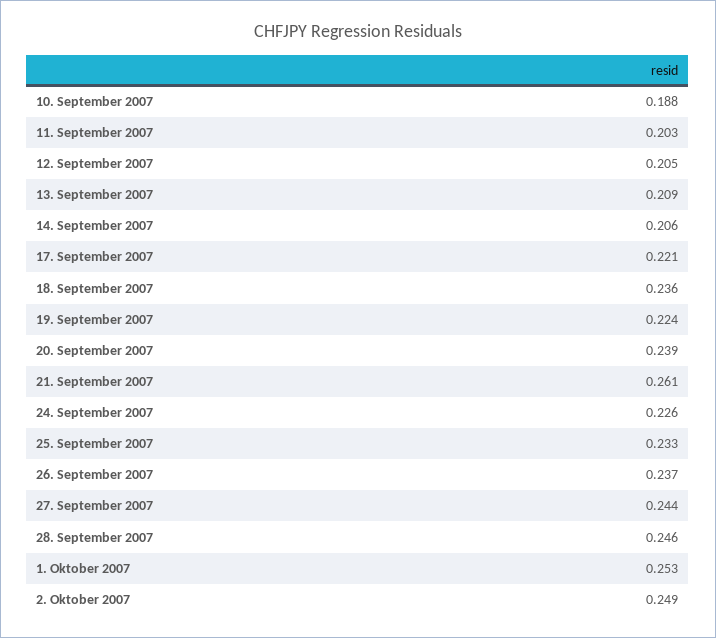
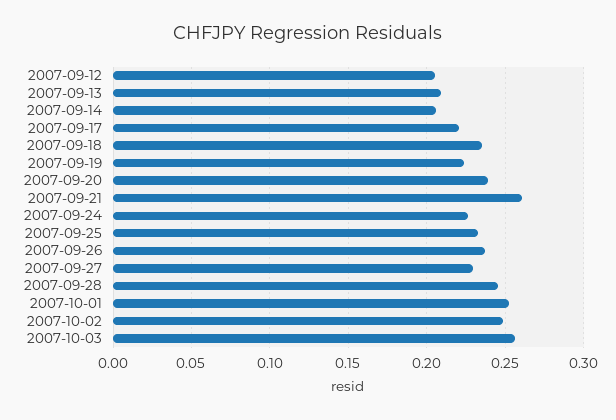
10. September 2007: 0.188 -> none
11. September 2007: 0.203 -> none
27. September 2007: 0.244 -> 0.23
2007-10-03: none -> 0.255

